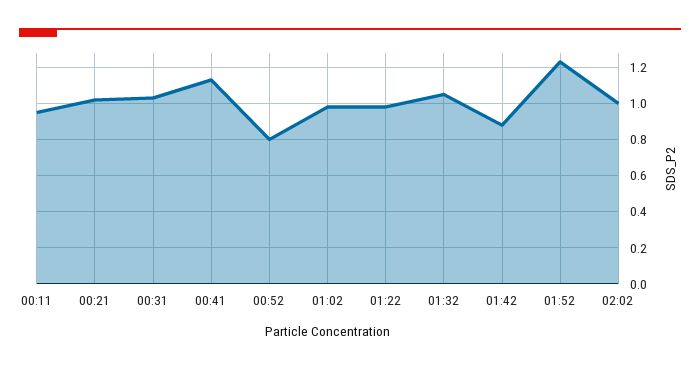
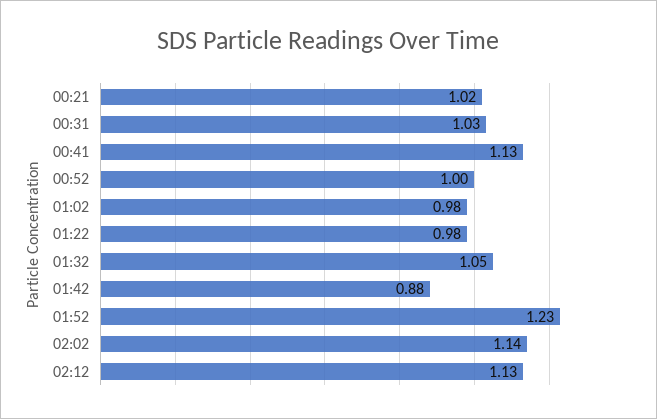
00:11: 0.95 -> none
00:52: 0.8 -> 1
02:02: 1 -> 1.14
02:12: none -> 1.13

